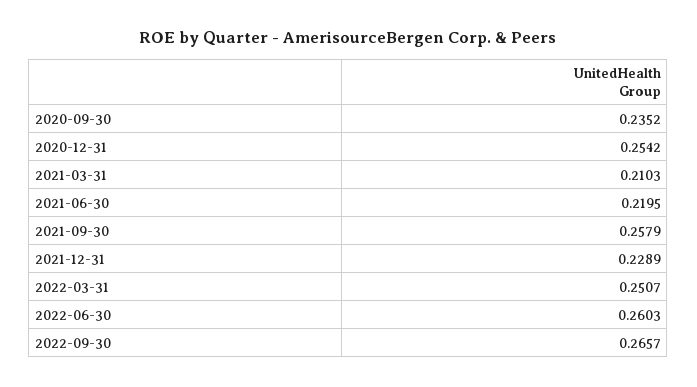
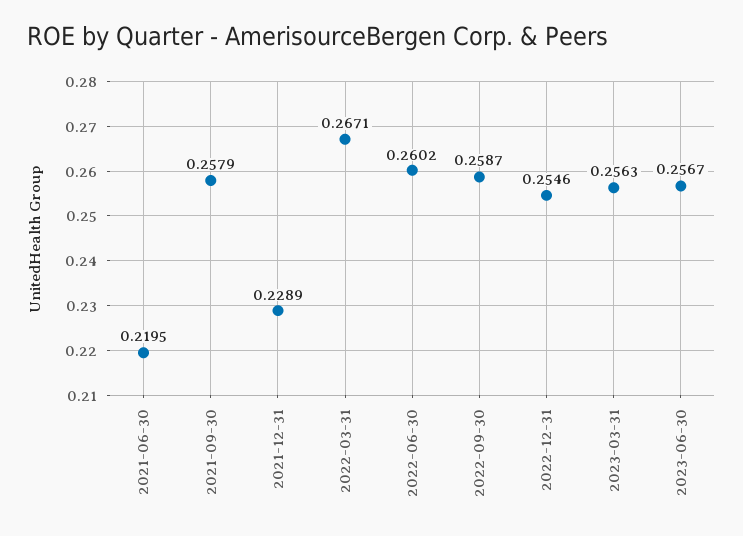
2020-09-30: 0.2352 -> none
2020-12-31: 0.2542 -> none
2021-03-31: 0.2103 -> none
2022-03-31: 0.2507 -> 0.2671
2022-06-30: 0.2603 -> 0.2602
2022-09-30: 0.2657 -> 0.2587
2022-12-31: none -> 0.2546
2023-03-31: none -> 0.2563
2023-06-30: none -> 0.2567

